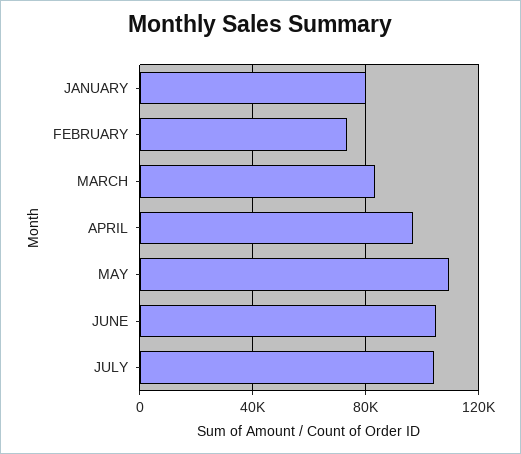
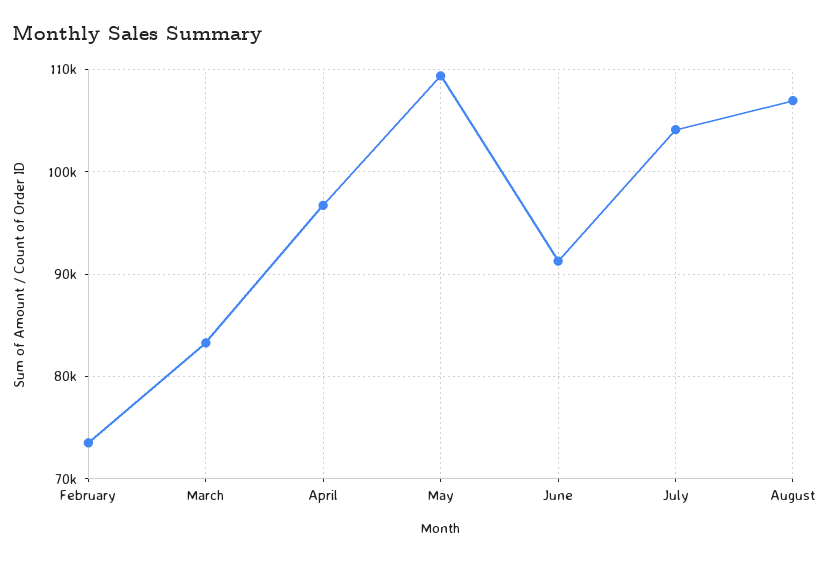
JANUARY: 80000 -> none
JUNE: 105000 -> 91000
August: none -> 107000

